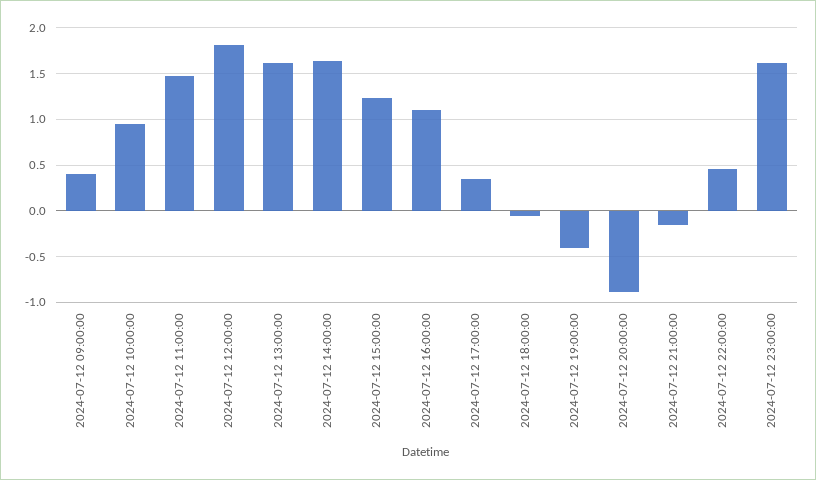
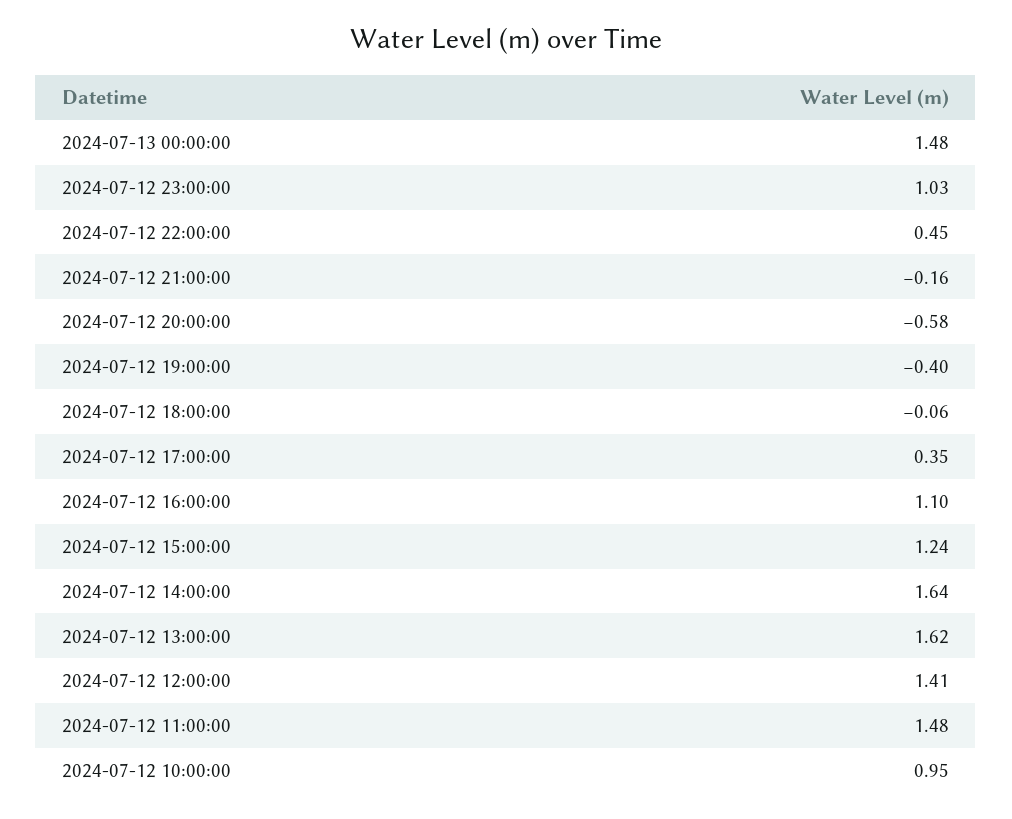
2024-07-12 09:00:00: 0.4 -> none
2024-07-12 12:00:00: 1.8 -> 1.41
2024-07-12 20:00:00: -0.9 -> -0.58
2024-07-12 23:00:00: 1.6 -> 1.03
2024-07-13 00:00:00: none -> 1.48

